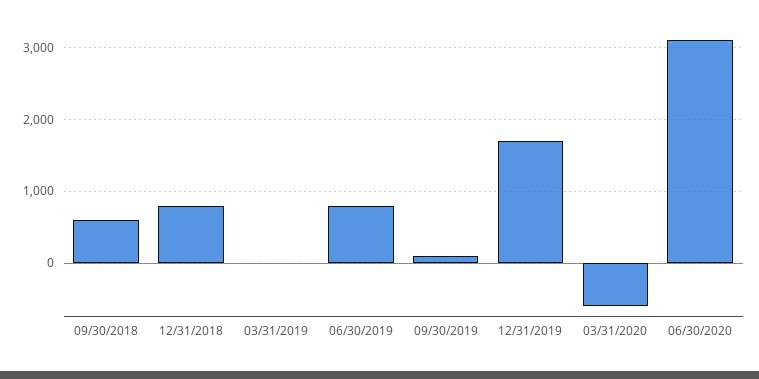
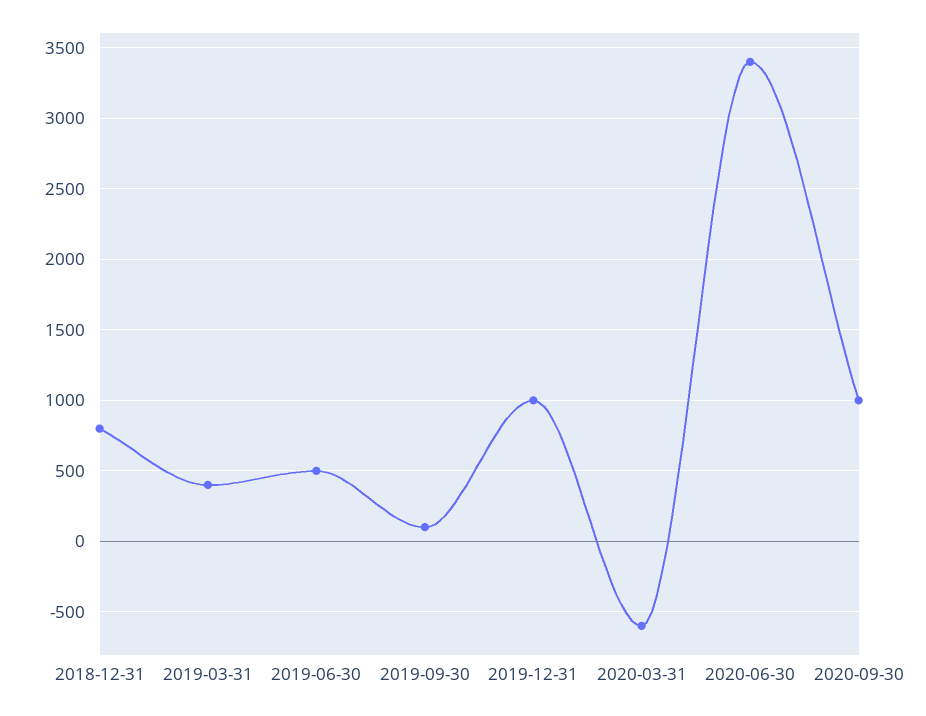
09/30/2018: 600 -> none
03/31/2019: 0 -> 400
06/30/2019: 800 -> 500
12/31/2019: 1700 -> 1000
06/30/2020: 3100 -> 3400
2020-09-30: none -> 1000

